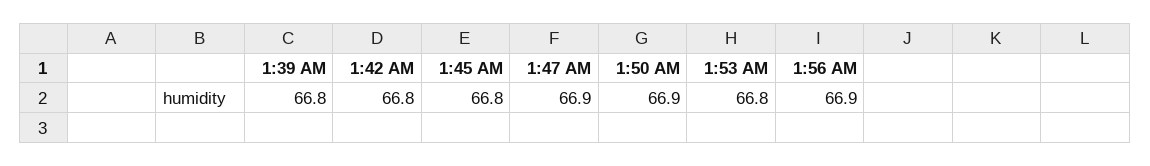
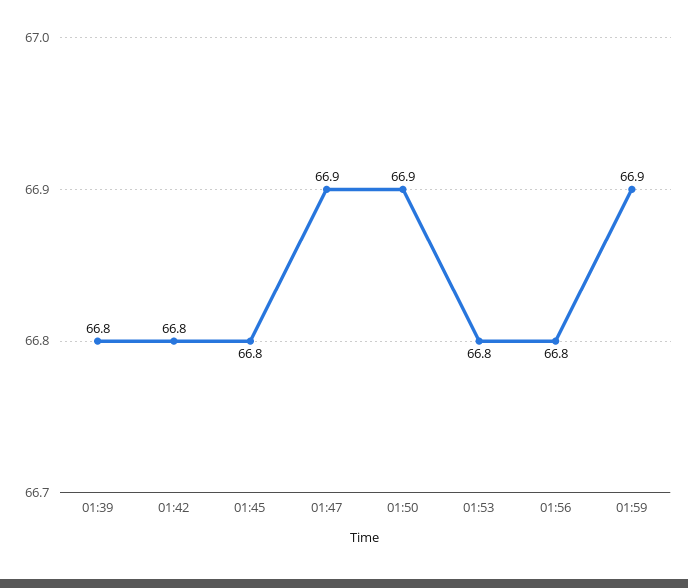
1:56 AM: 66.9 -> 66.8
01:59: none -> 66.9

